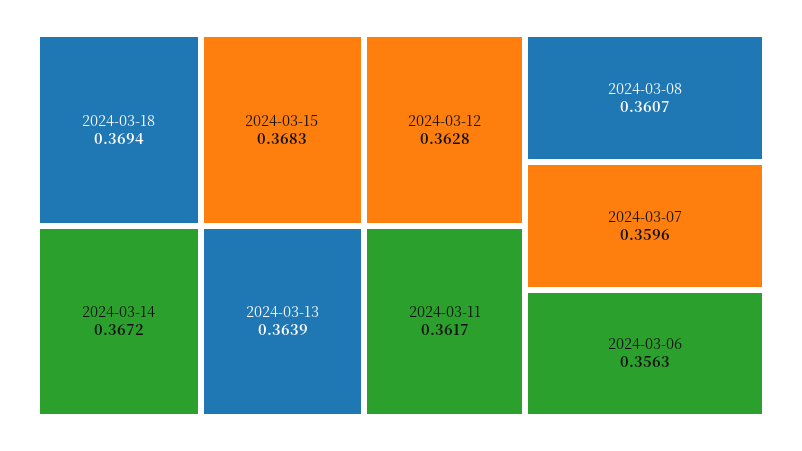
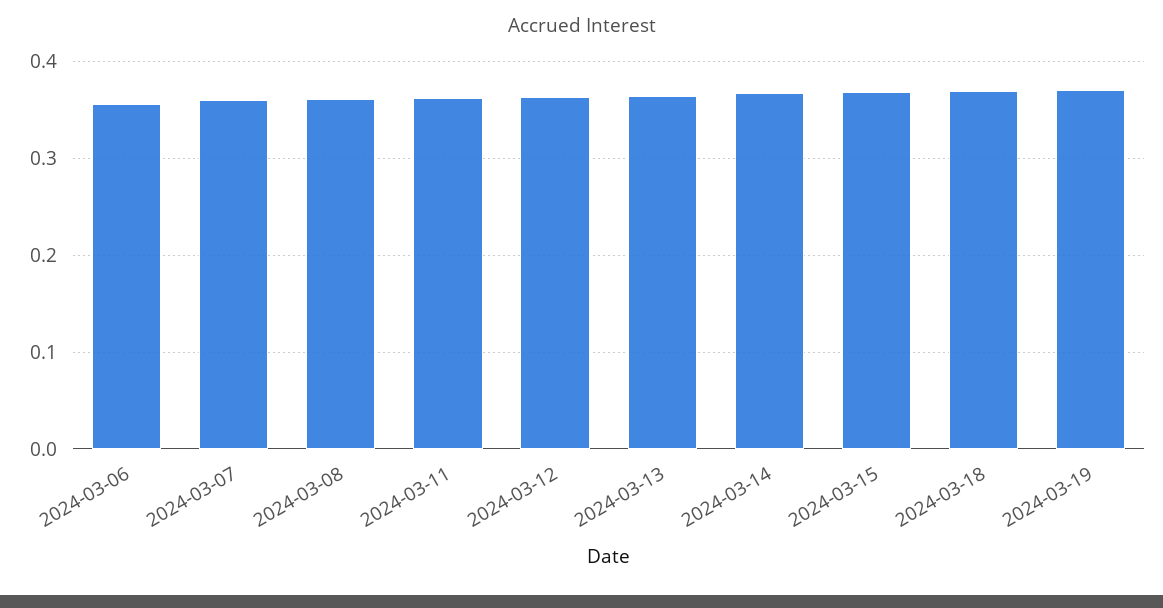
2024-03-19: none -> 0.37

